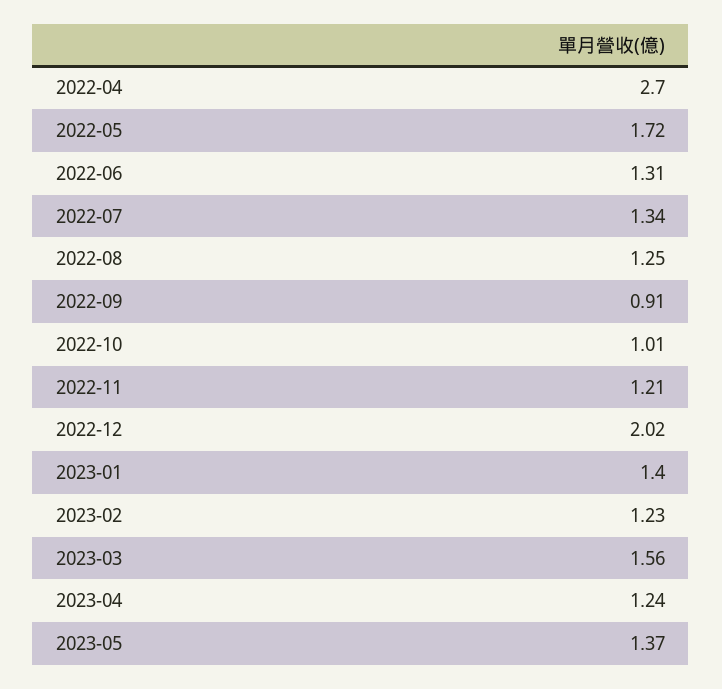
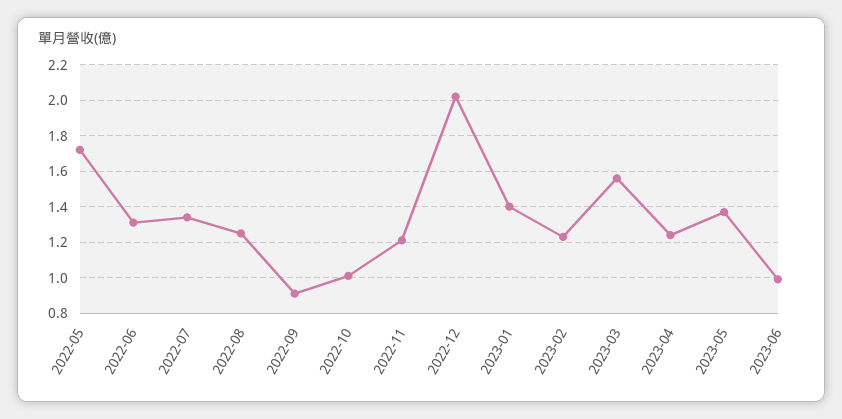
2022-04: 2.7 -> none
2023-06: none -> 1

